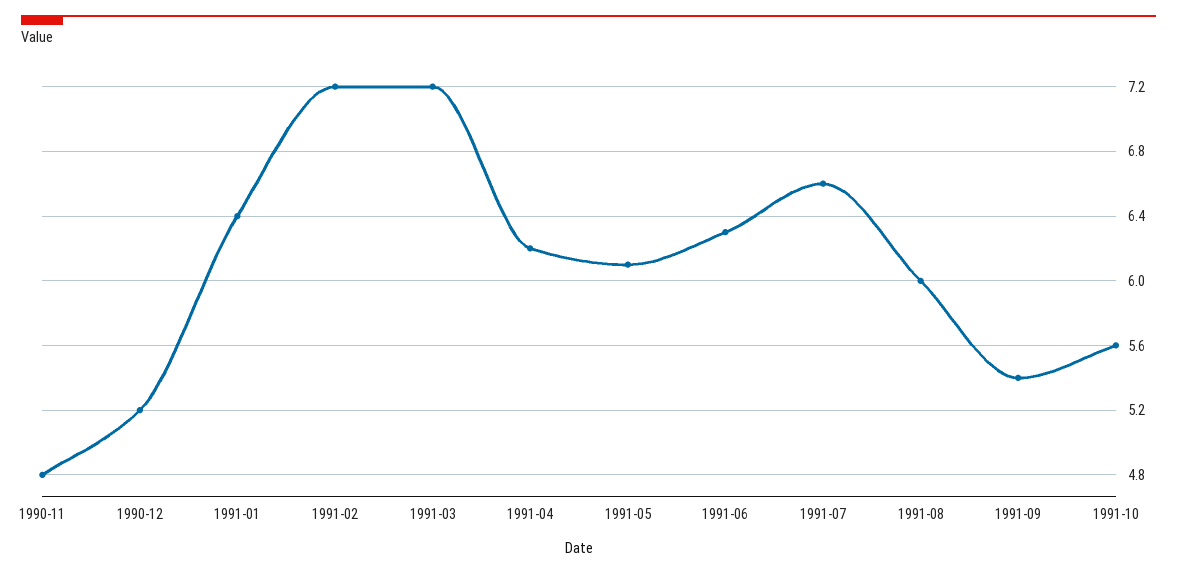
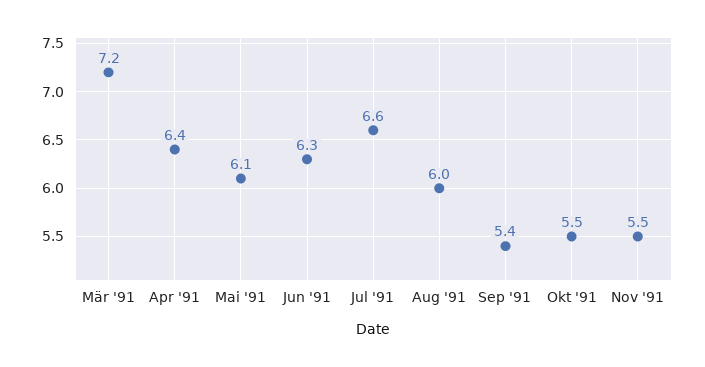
1990-11: 4.8 -> none
1990-12: 5.2 -> none
1991-01: 6.4 -> none
1991-02: 7.2 -> none
1991-04: 6.2 -> 6.4
1991-10: 5.6 -> 5.5
Nov '91: none -> 5.5

